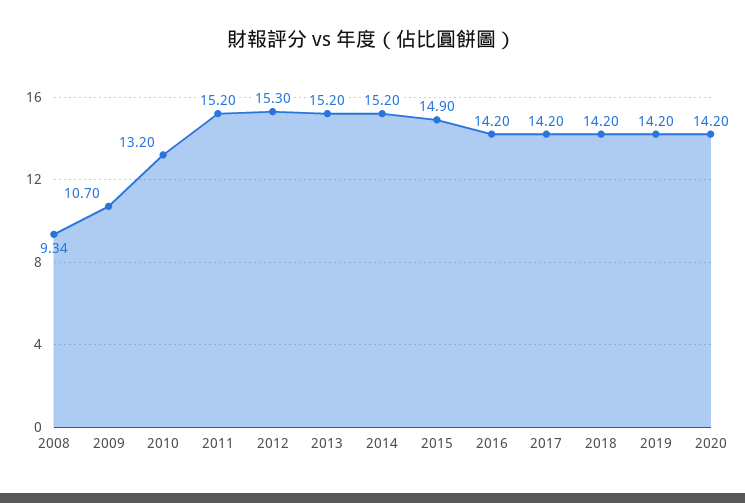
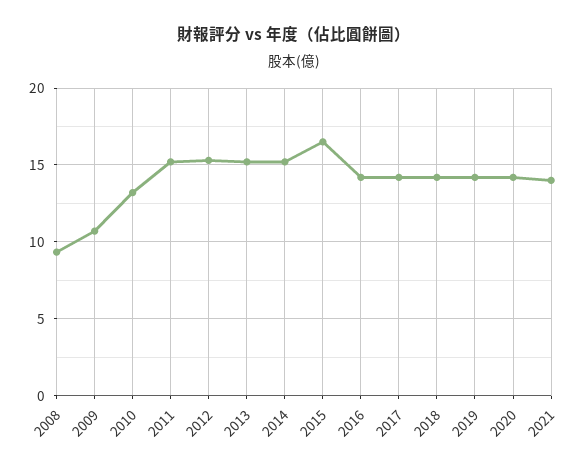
2015: 14.9 -> 16.5
2021: none -> 14

